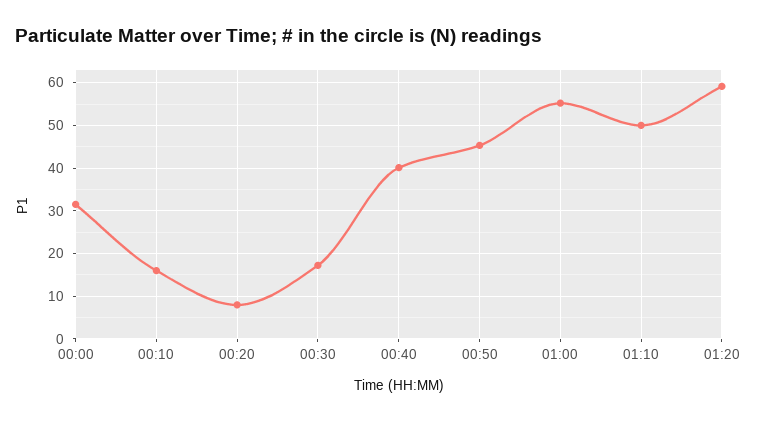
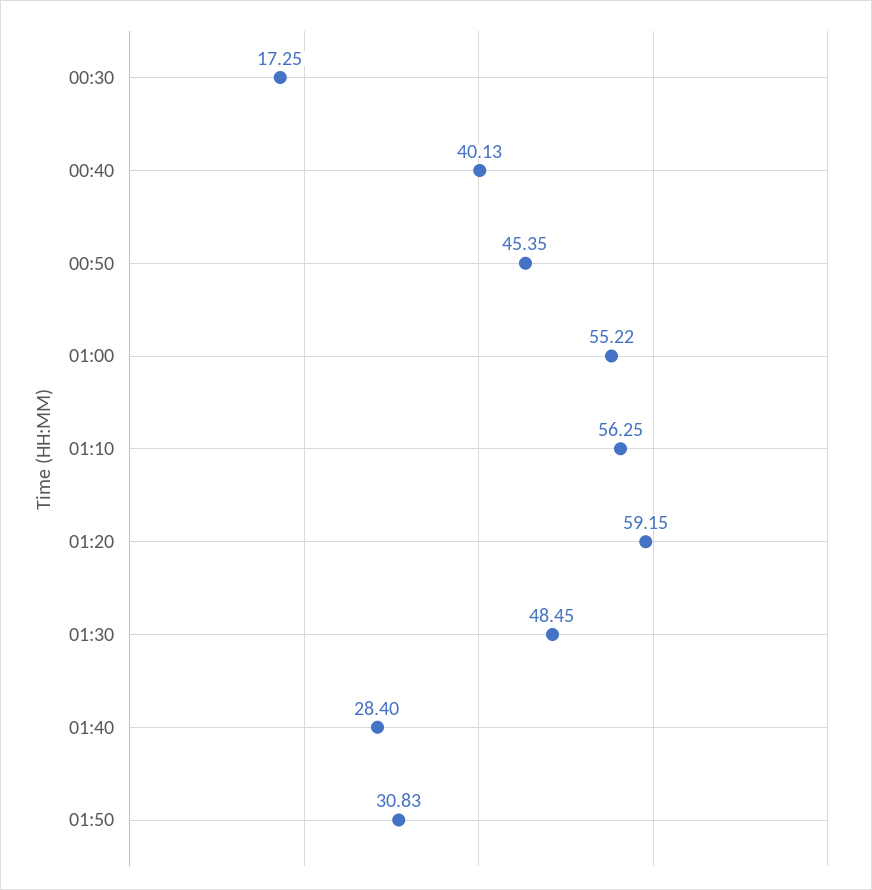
00:00: 32 -> none
00:10: 16 -> none
00:20: 8 -> none
01:10: 50 -> 56.25
01:30: none -> 48.45
01:40: none -> 28.4
01:50: none -> 30.83

